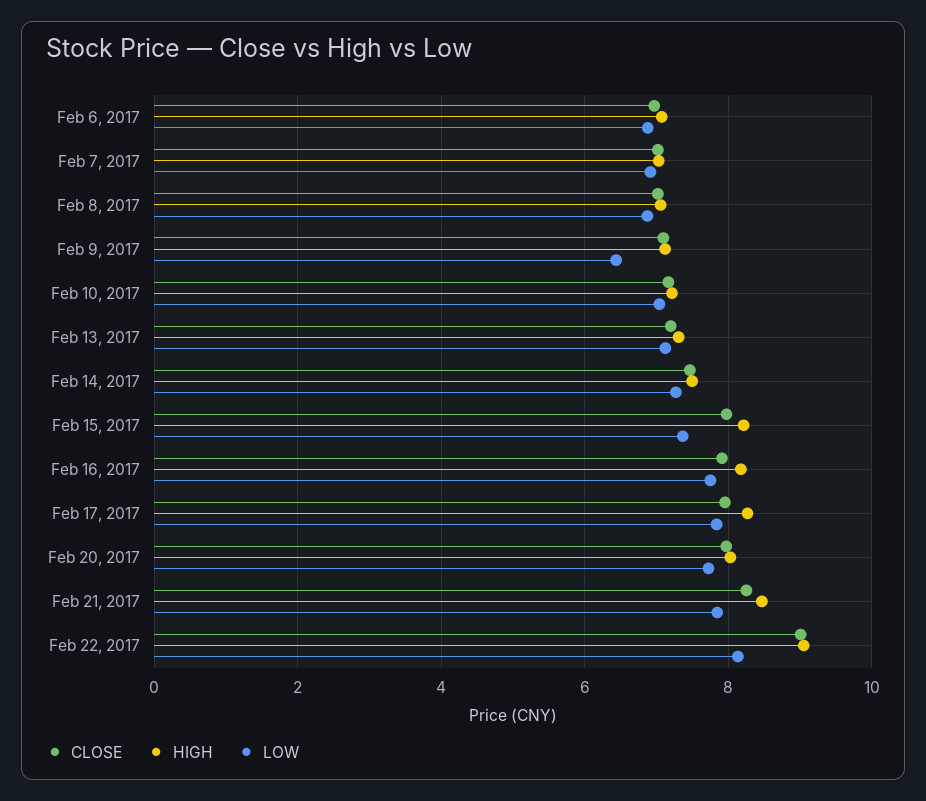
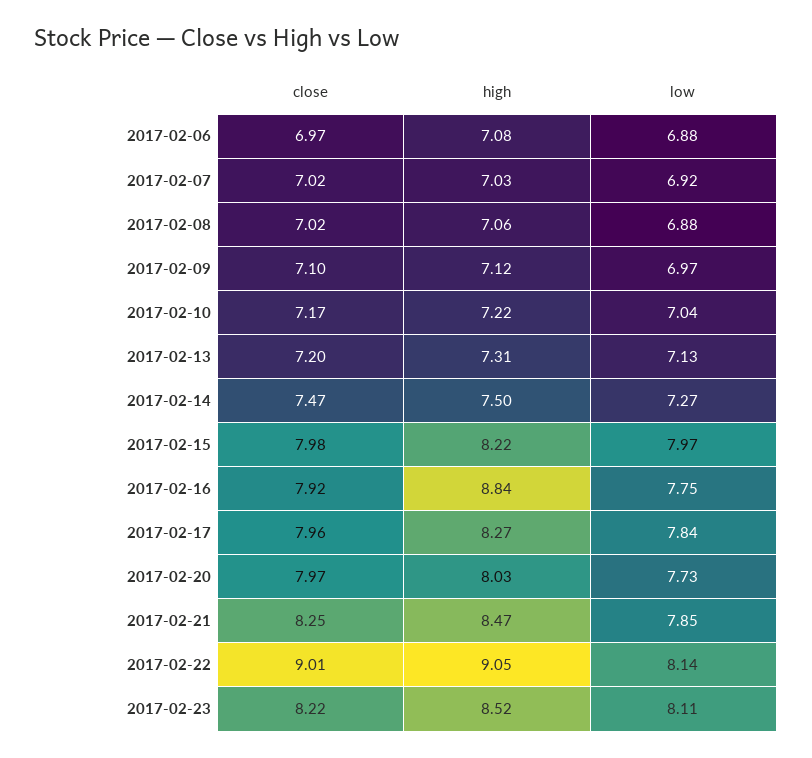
LOW, Feb 9, 2017: 6.4 -> 6.97
LOW, Feb 15, 2017: 7.4 -> 7.97
HIGH, Feb 16, 2017: 8.2 -> 8.84
CLOSE, 2017-02-23: none -> 8.22
HIGH, 2017-02-23: none -> 8.52
LOW, 2017-02-23: none -> 8.11

